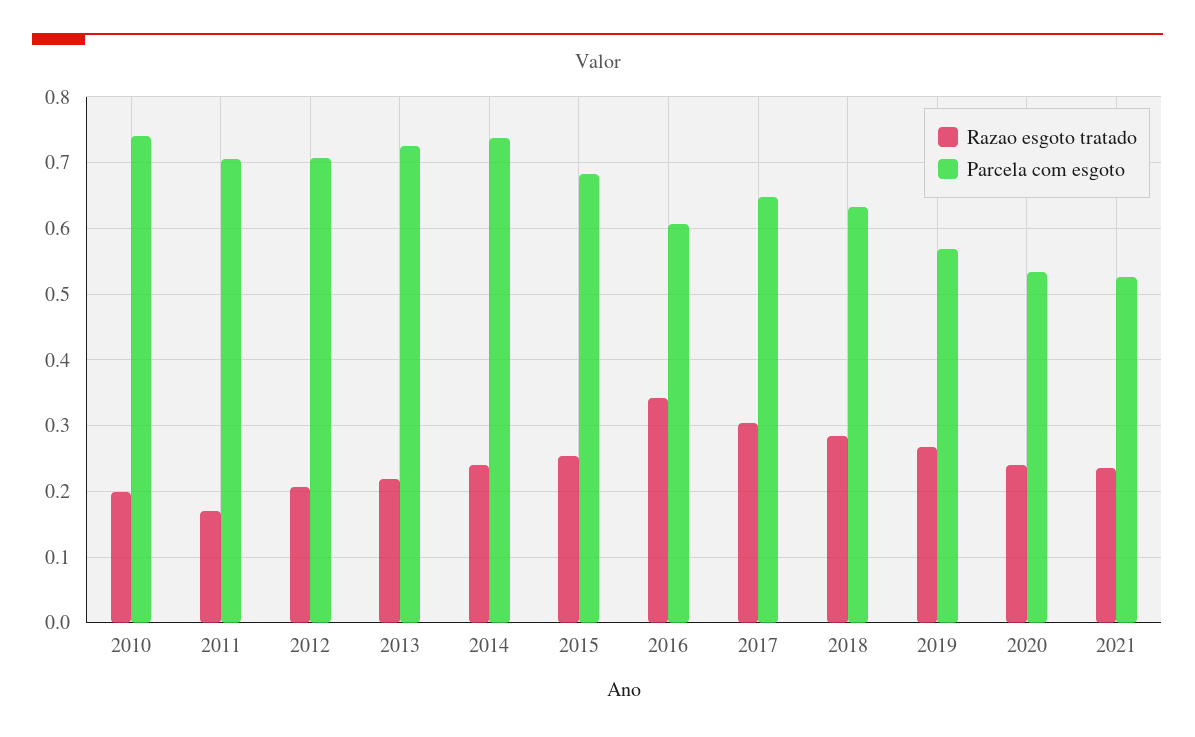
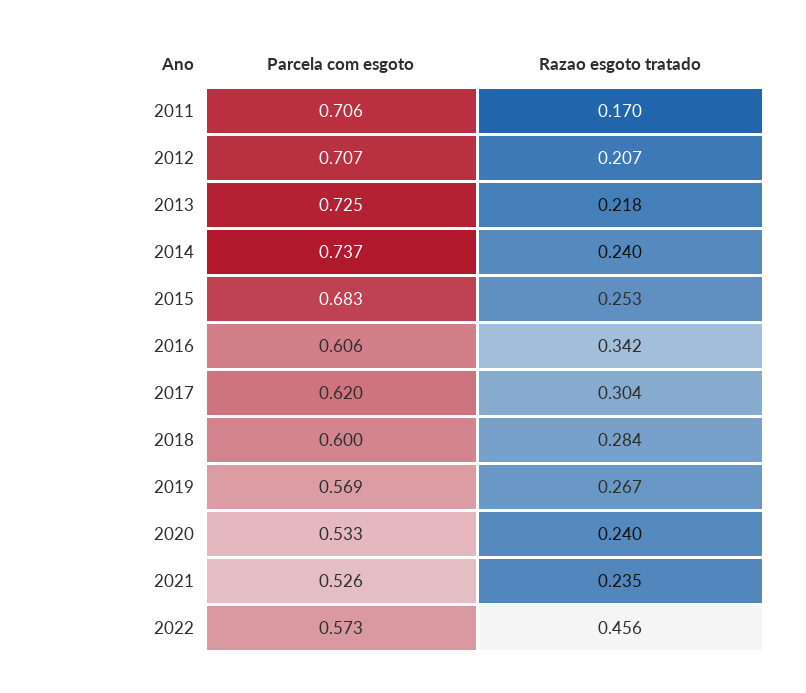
Razao esgoto tratado, 2010: 0.2 -> none
Parcela com esgoto, 2010: 0.74 -> none
Parcela com esgoto, 2017: 0.65 -> 0.62
Parcela com esgoto, 2018: 0.63 -> 0.6
Parcela com esgoto, 2022: none -> 0.573
Razao esgoto tratado, 2022: none -> 0.456

